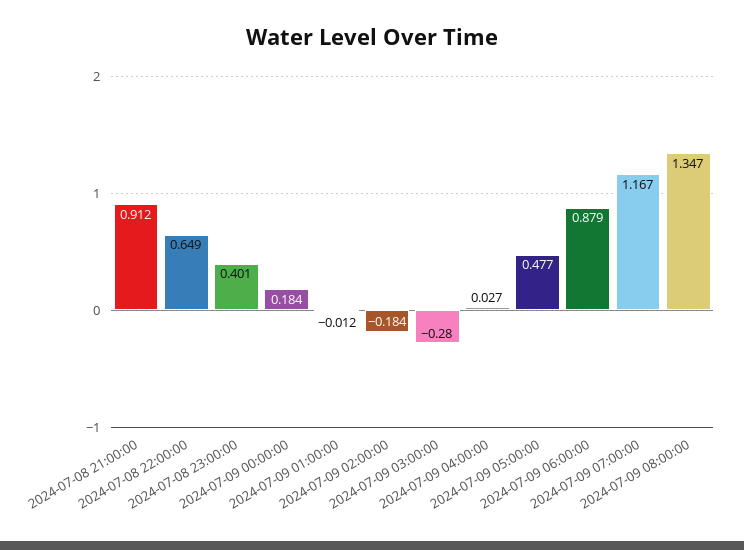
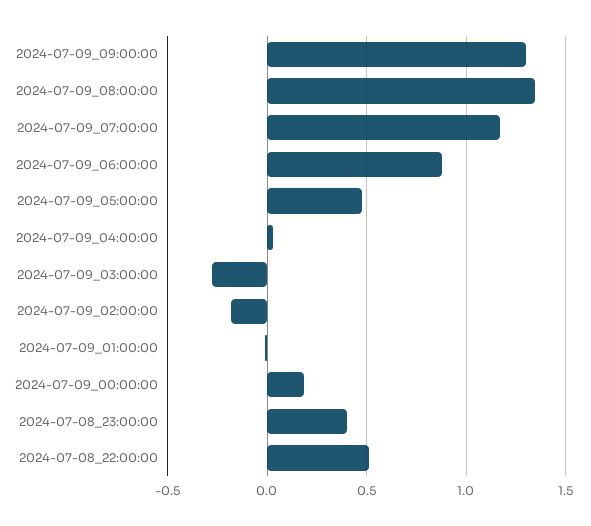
2024-07-08 21:00:00: 0.912 -> none
2024-07-08 22:00:00: 0.649 -> 0.5
2024-07-09_09:00:00: none -> 1.3

